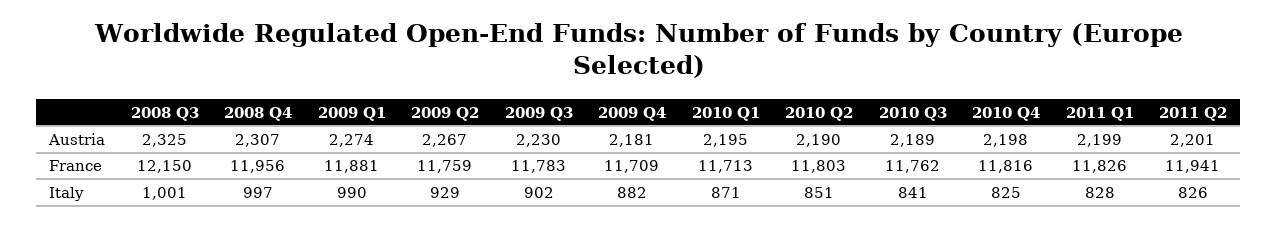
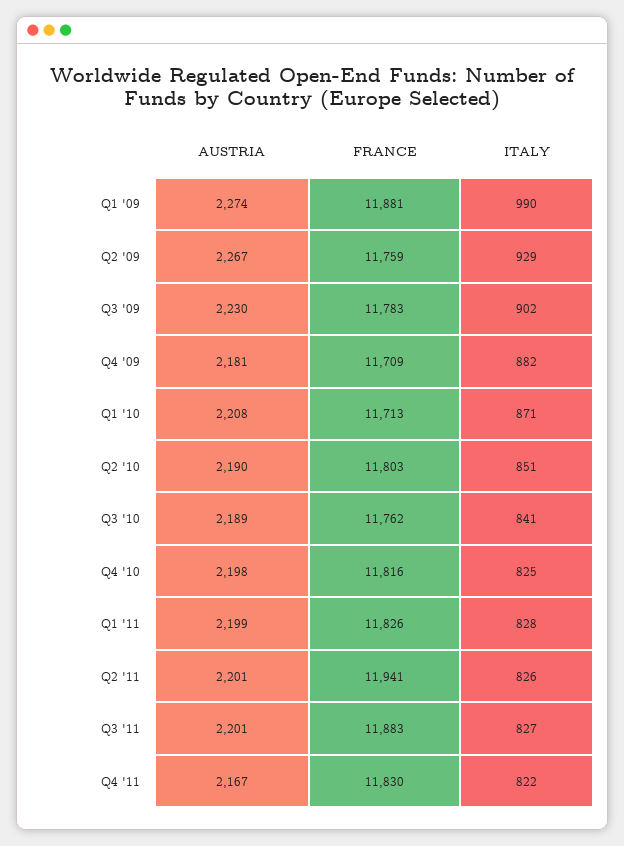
2008 Q3, Austria: 2325 -> none
2008 Q4, Austria: 2307 -> none
2010 Q1, Austria: 2195 -> 2208
2008 Q3, France: 12150 -> none
2008 Q4, France: 11956 -> none
2008 Q3, Italy: 1001 -> none
2008 Q4, Italy: 997 -> none
Q3 '11, Austria: none -> 2201
Q3 '11, France: none -> 11883
Q3 '11, Italy: none -> 827
Q4 '11, Austria: none -> 2167
Q4 '11, France: none -> 11830
Q4 '11, Italy: none -> 822

